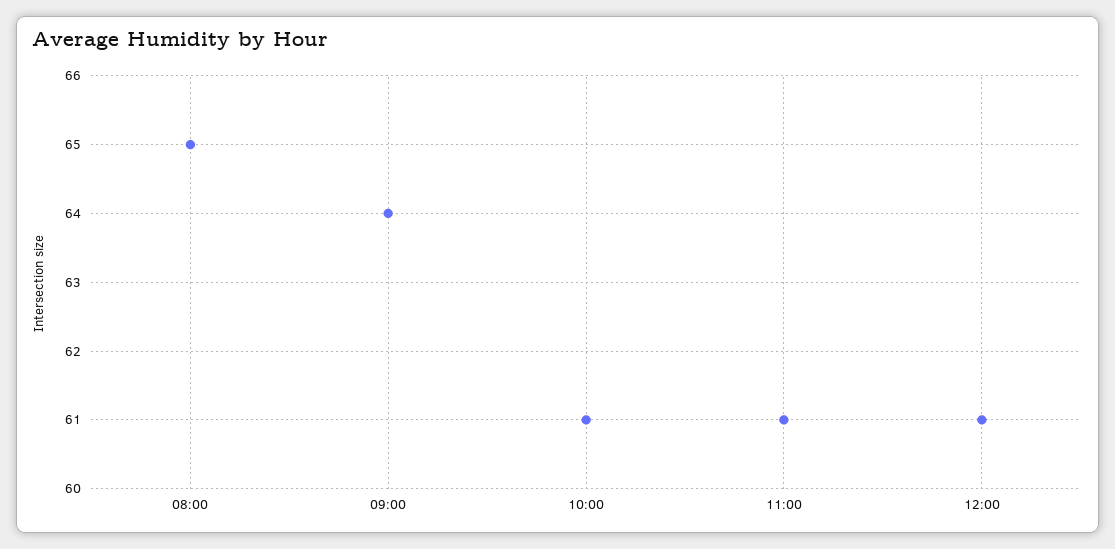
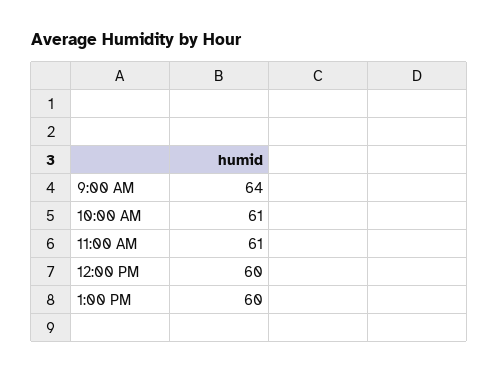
08:00: 65 -> none
12:00: 61 -> 60
1:00 PM: none -> 60

